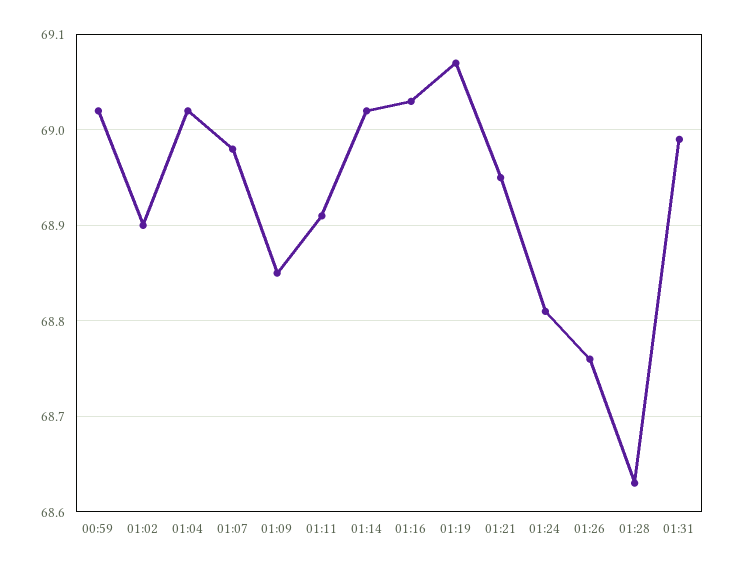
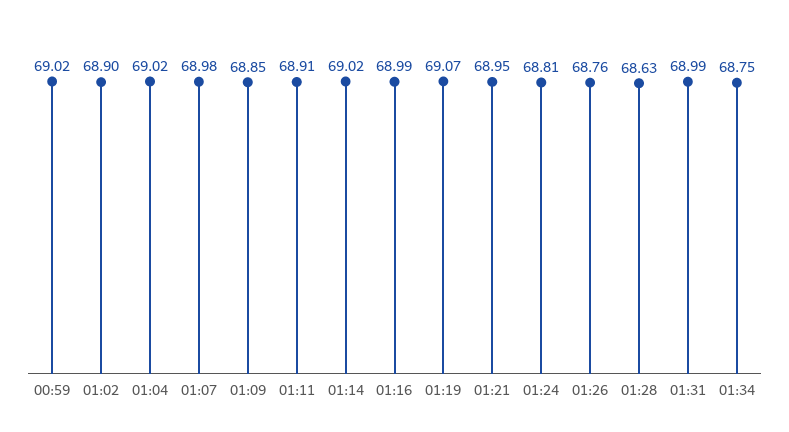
01:16: 69.03 -> 68.99
01:34: none -> 68.75

